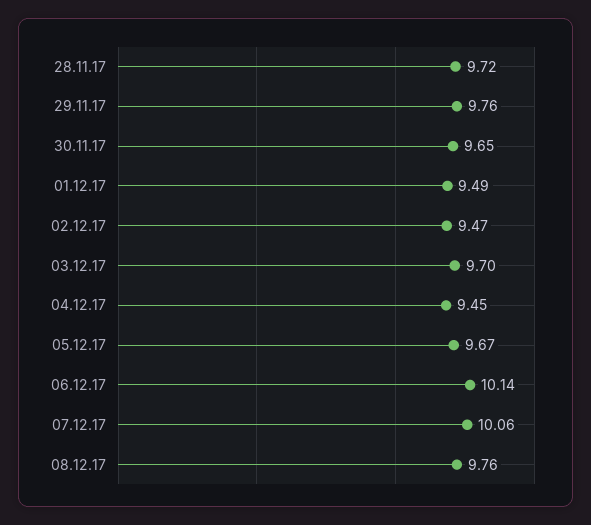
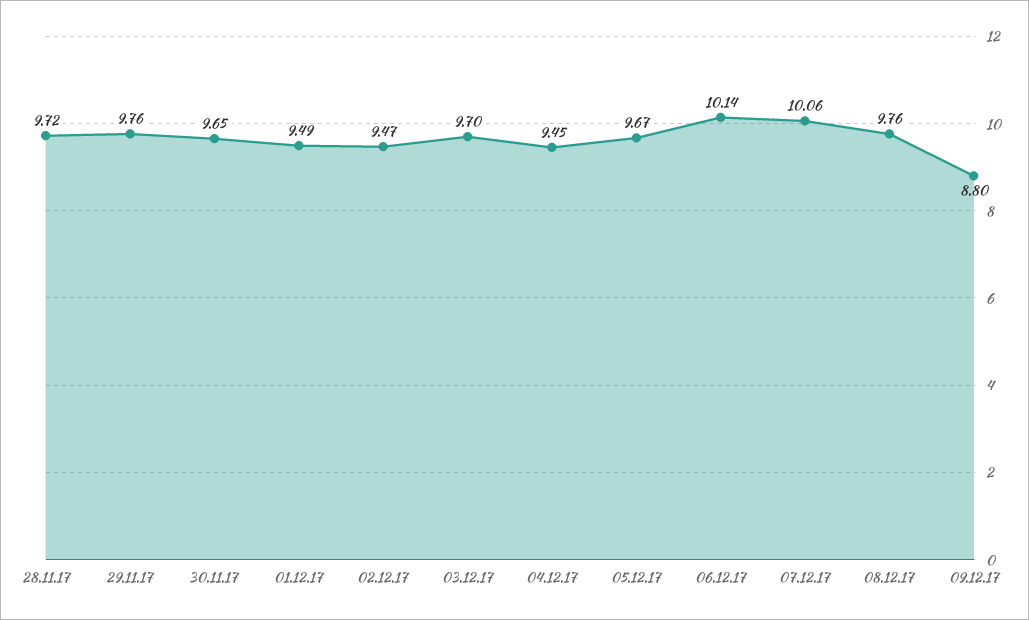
09.12.17: none -> 8.8

